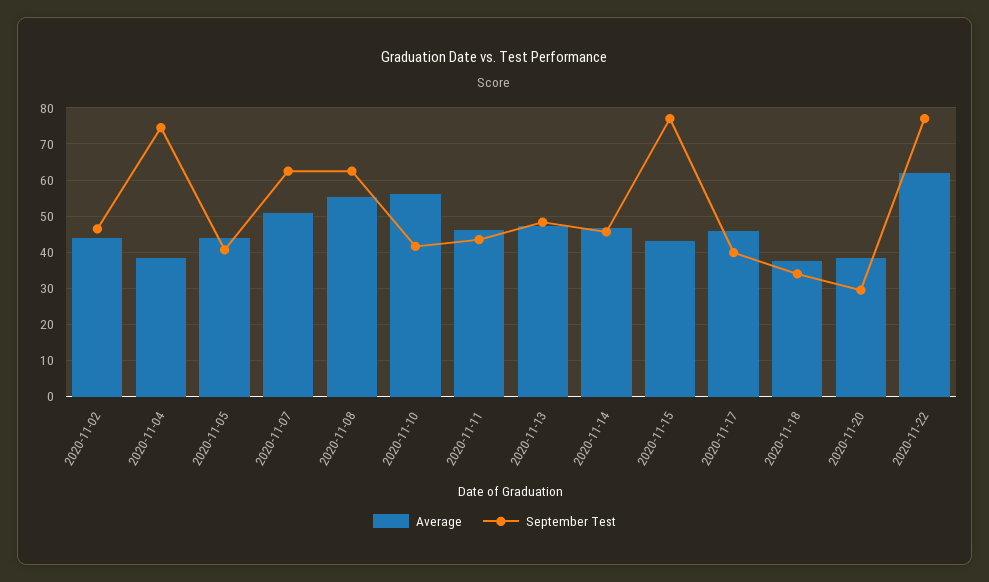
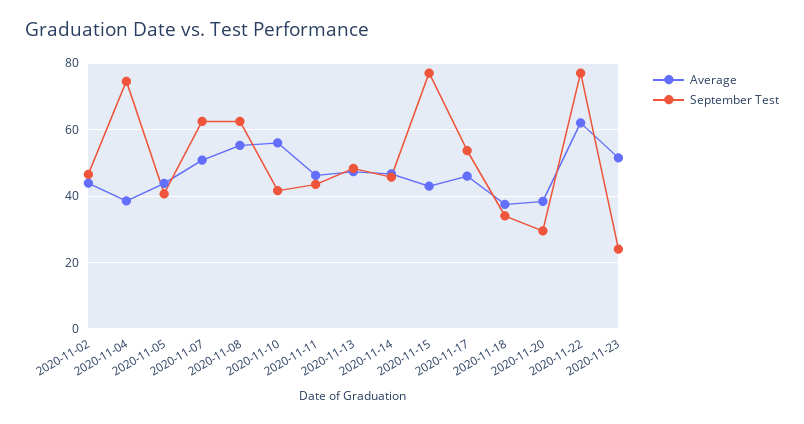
September Test, 2020-11-17: 40 -> 54
Average, 2020-11-23: none -> 52
September Test, 2020-11-23: none -> 24

